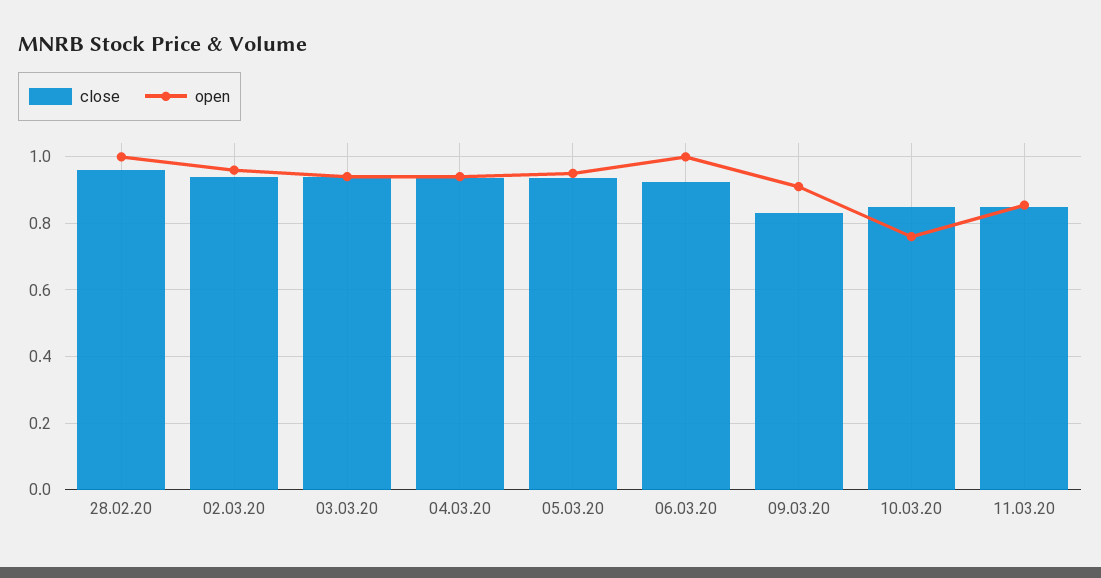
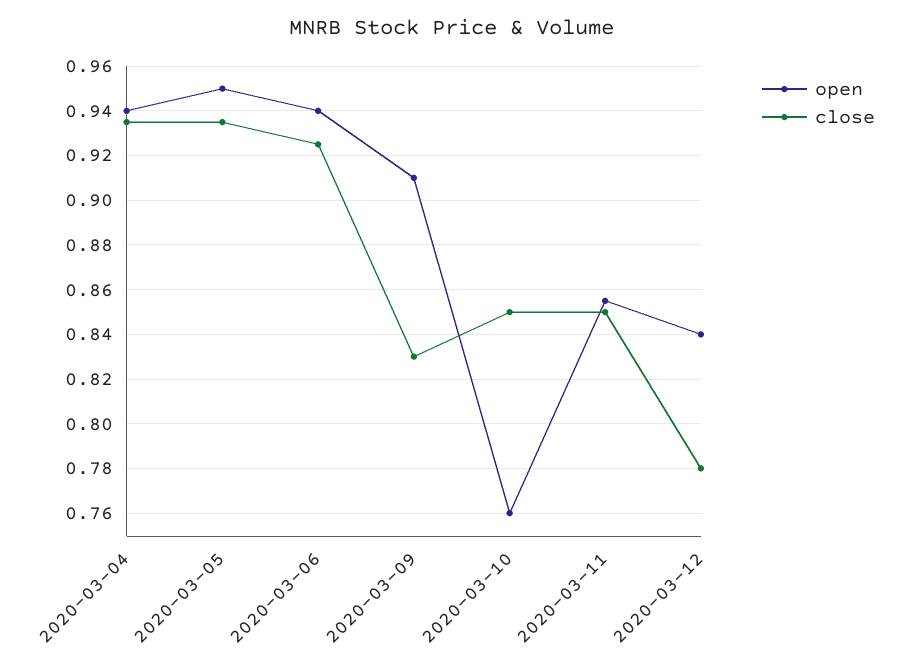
close, 28.02.20: 0.96 -> none
open, 28.02.20: 1 -> none
close, 02.03.20: 0.94 -> none
open, 02.03.20: 0.96 -> none
close, 03.03.20: 0.94 -> none
open, 03.03.20: 0.94 -> none
open, 06.03.20: 1 -> 0.94
open, 2020-03-12: none -> 0.84
close, 2020-03-12: none -> 0.78

